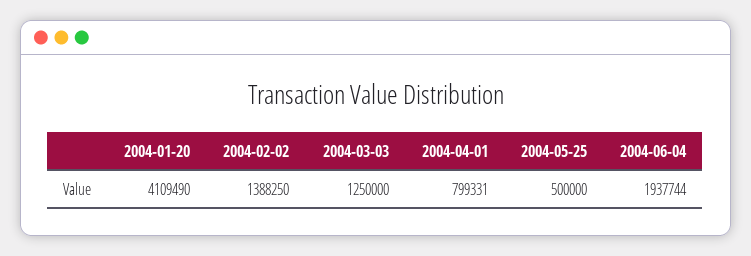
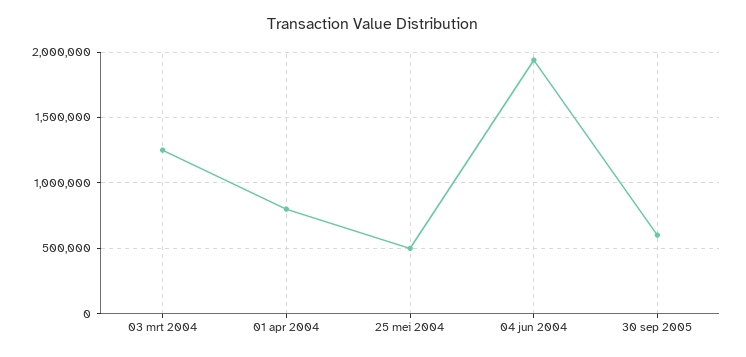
2004-01-20: 4109490 -> none
2004-02-02: 1388250 -> none
30 sep 2005: none -> 600000

